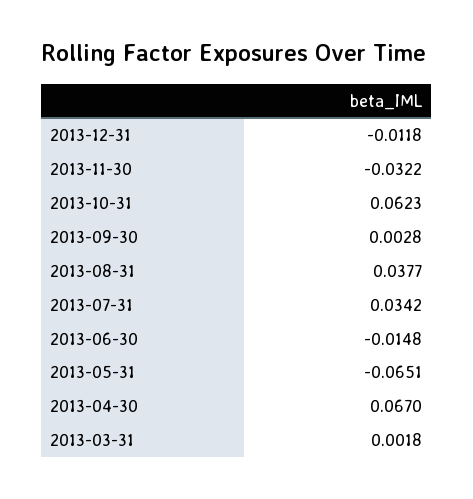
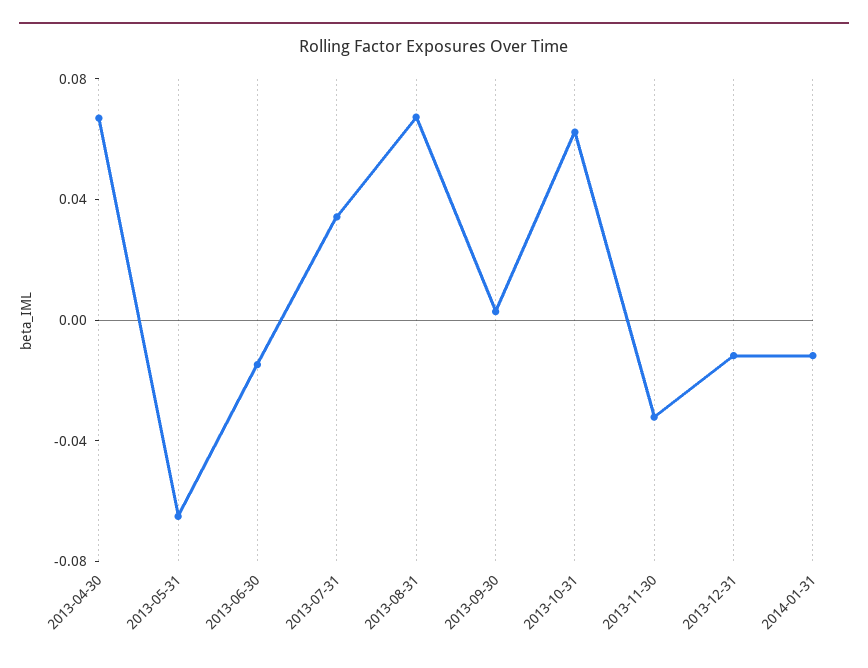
2013-08-31: 0.0377 -> 0.07
2013-03-31: 0.0018 -> none
2014-01-31: none -> -0.01

